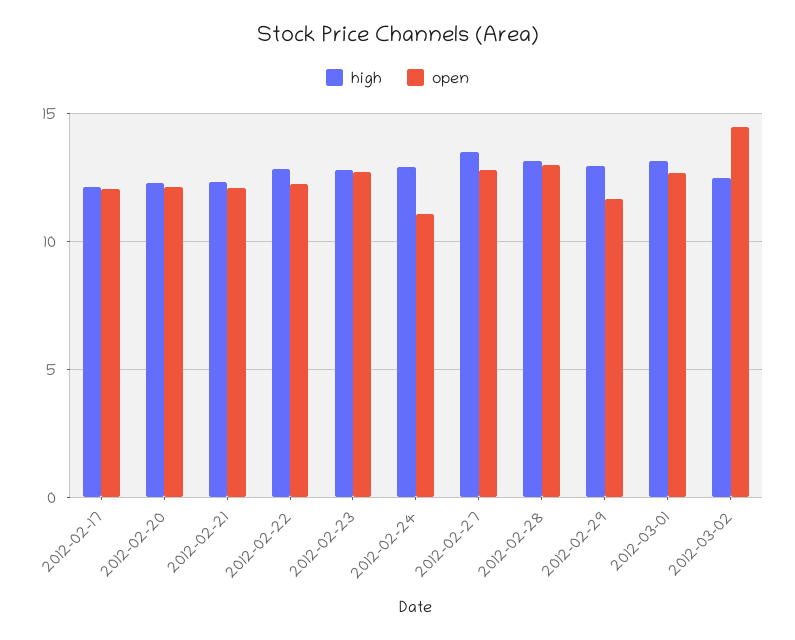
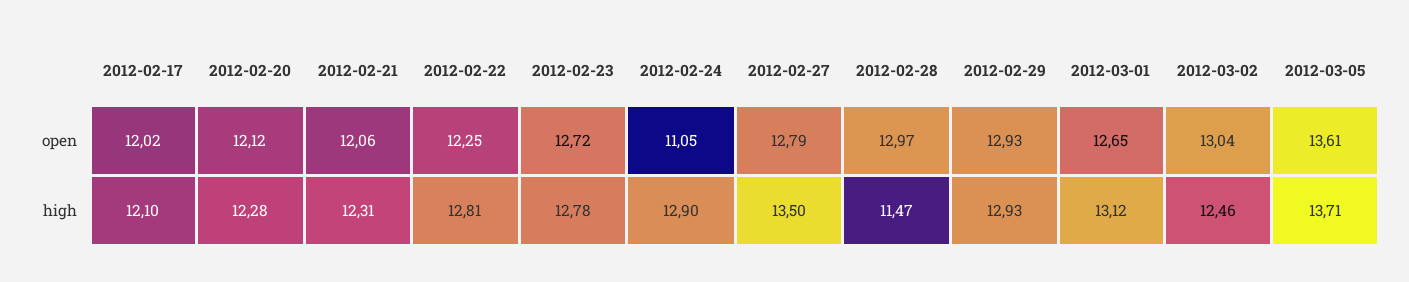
high, 2012-02-28: 13 -> 11.47
open, 2012-02-29: 11.5 -> 12.93
open, 2012-03-02: 14.5 -> 13.04
open, 2012-03-05: none -> 13.61
high, 2012-03-05: none -> 13.71

